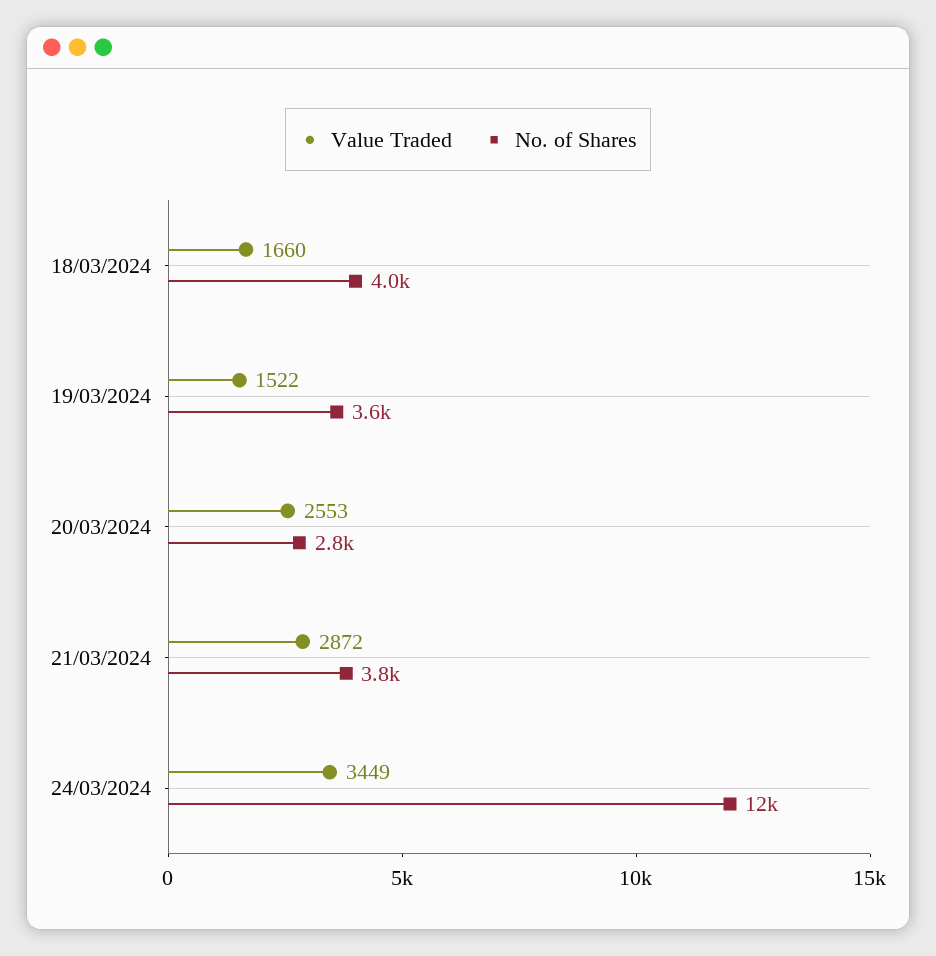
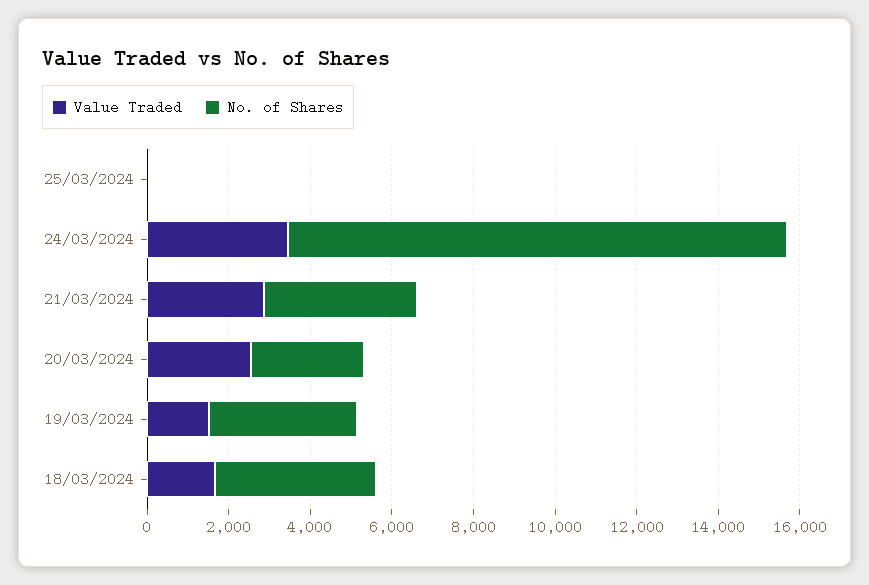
Value Traded, 25/03/2024: none -> 0
No. of Shares, 25/03/2024: none -> 0

